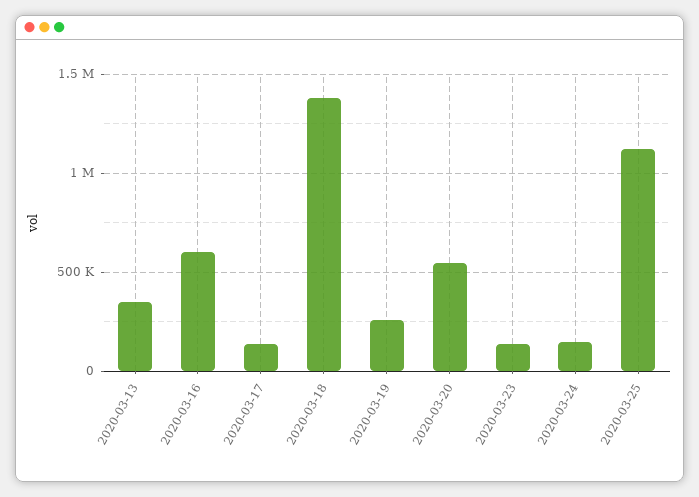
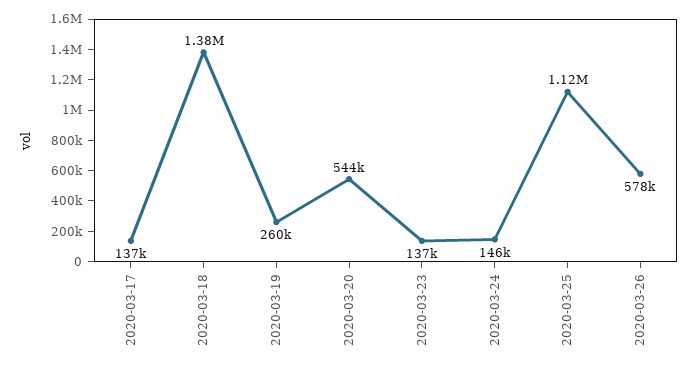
2020-03-13: 350000 -> none
2020-03-16: 600000 -> none
2020-03-26: none -> 578000

